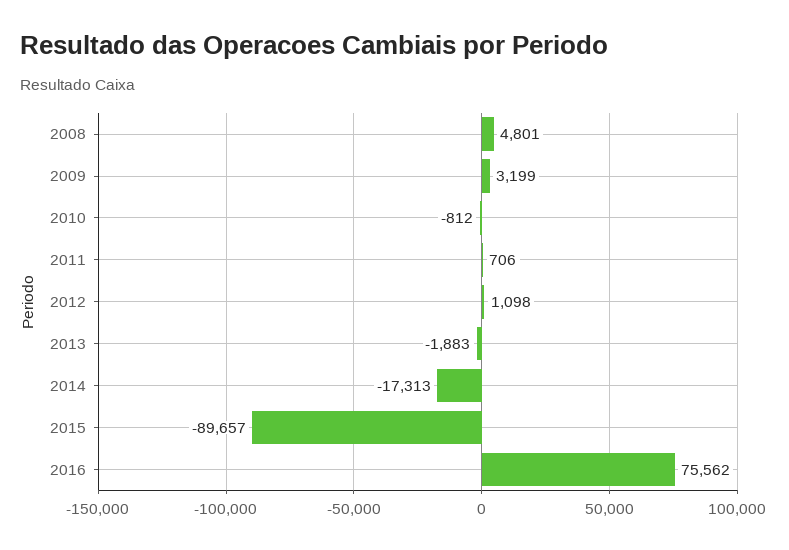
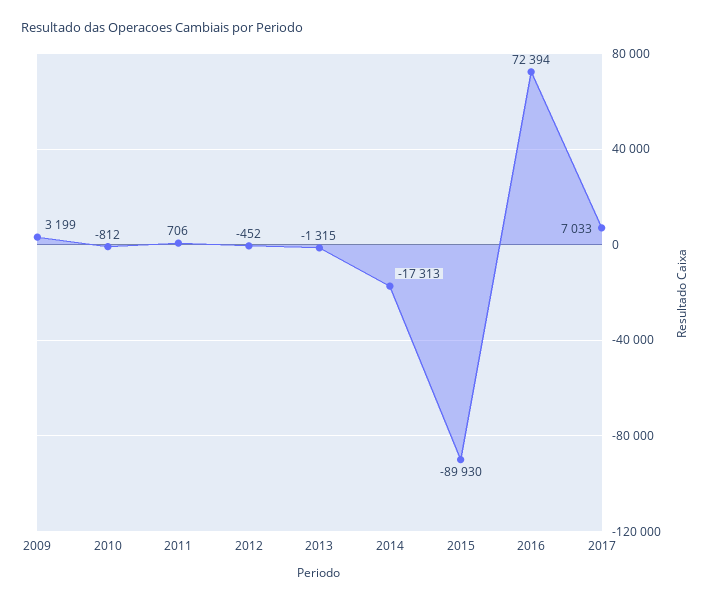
2008: 4801 -> none
2012: 1098 -> -452
2013: -1883 -> -1315
2015: -89657 -> -89930
2016: 75562 -> 72394
2017: none -> 7033

